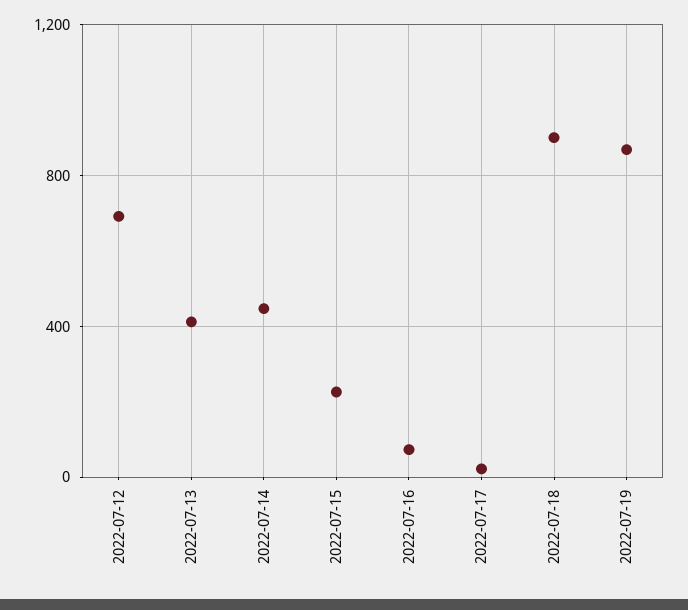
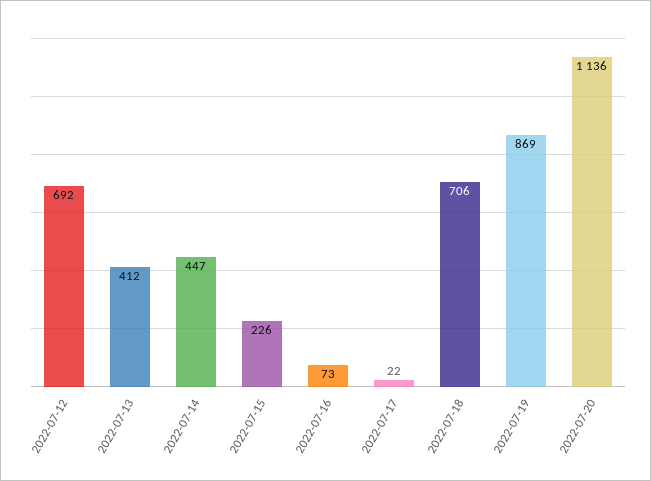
2022-07-18: 900 -> 706
2022-07-20: none -> 1136

